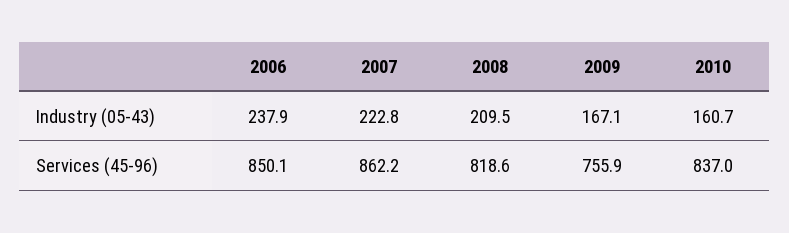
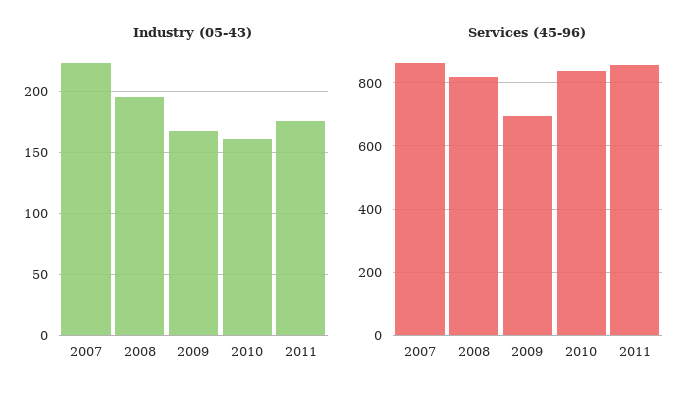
Industry (05-43), 2006: 237.9 -> none
Industry (05-43), 2008: 209.5 -> 195
Services (45-96), 2006: 850.1 -> none
Services (45-96), 2009: 755.9 -> 700
Industry (05-43), 2011: none -> 175
Services (45-96), 2011: none -> 860

